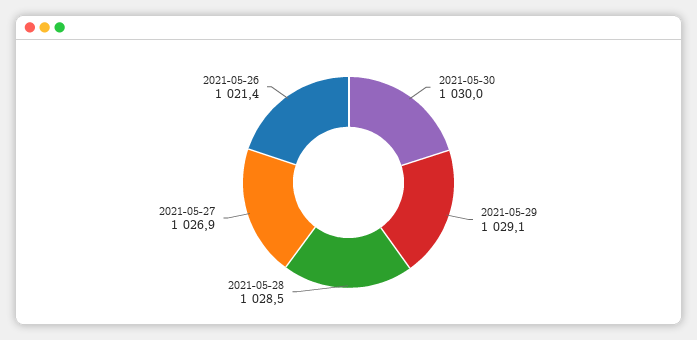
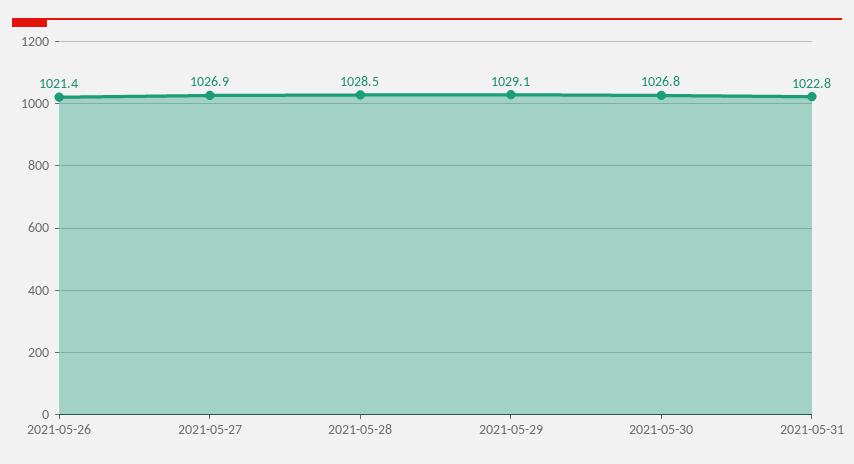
2021-05-30: 1030 -> 1026.8
2021-05-31: none -> 1022.8

